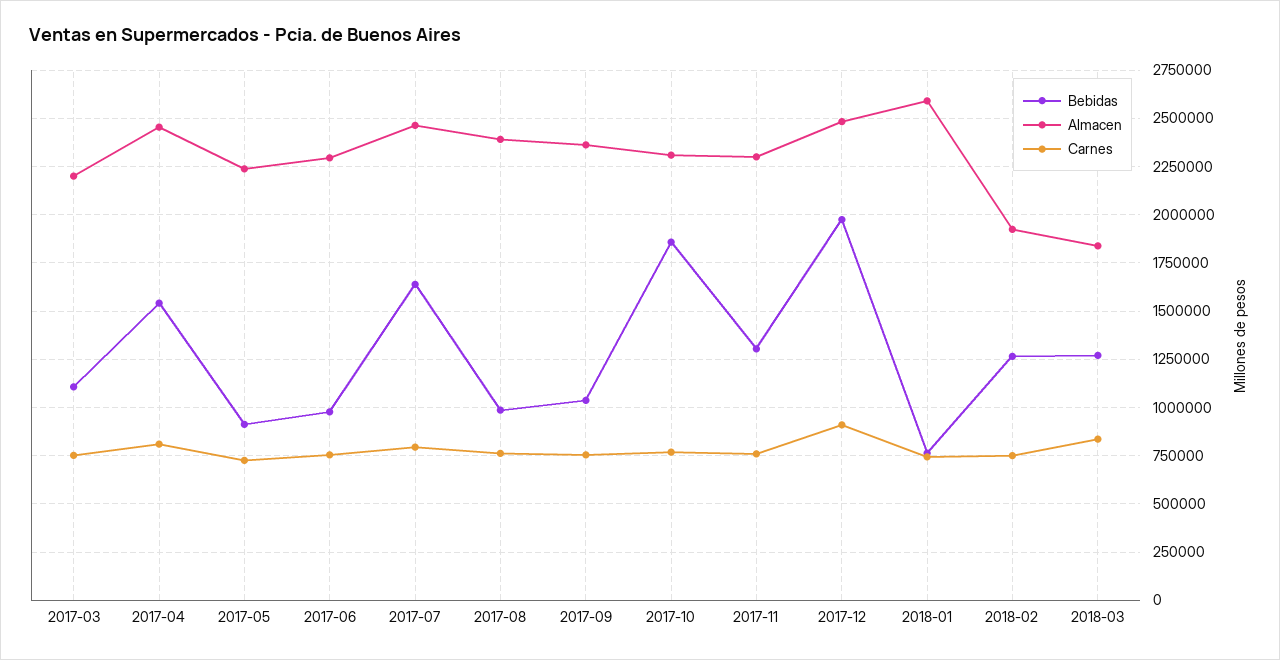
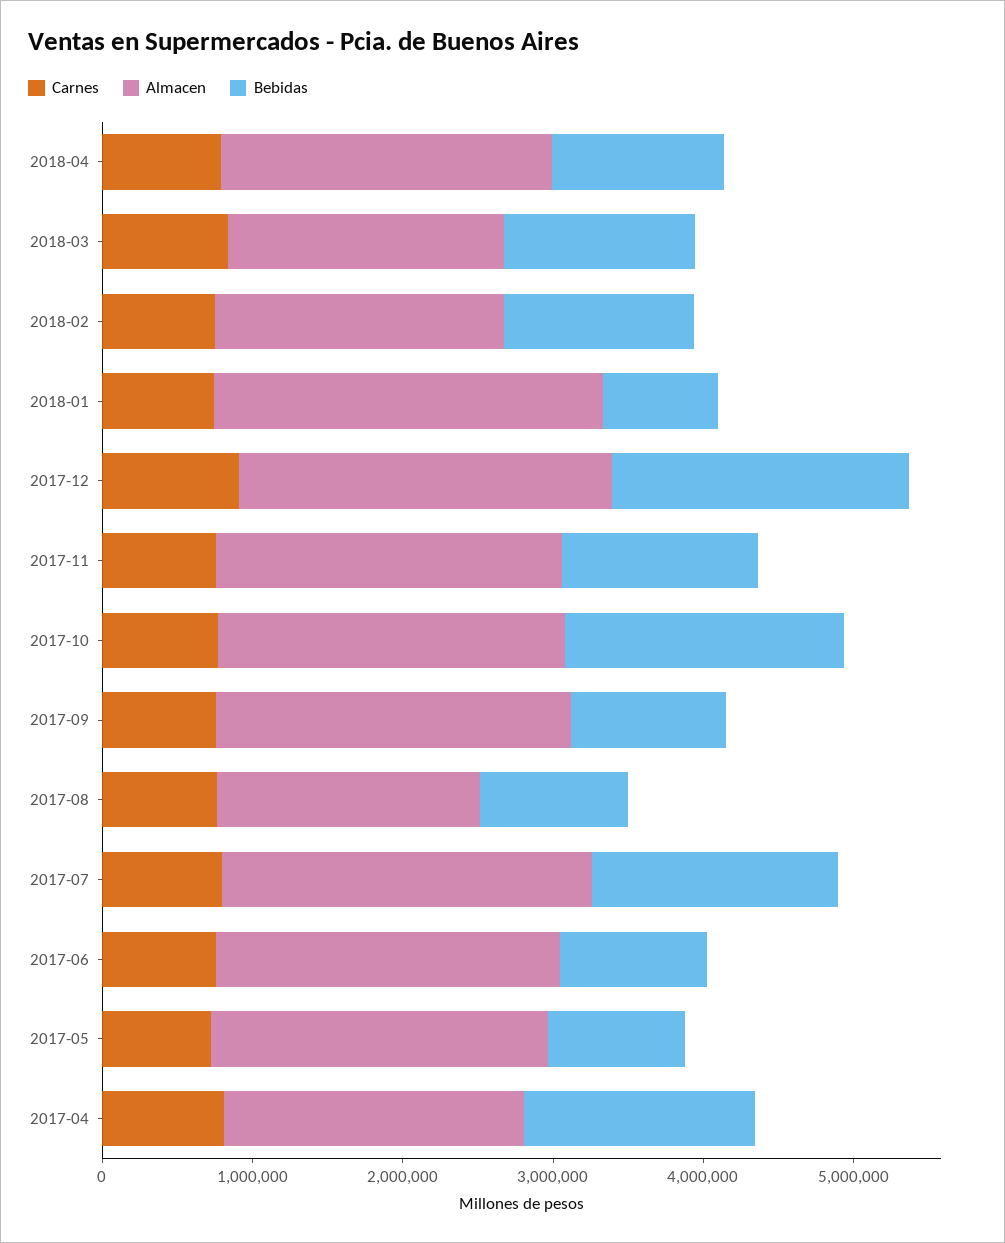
Bebidas, 2017-03: 1100000 -> none
Almacen, 2017-03: 2200000 -> none
Carnes, 2017-03: 750000 -> none
Almacen, 2017-04: 2450000 -> 2000000
Almacen, 2017-08: 2400000 -> 1800000
Carnes, 2018-04: none -> 800000
Almacen, 2018-04: none -> 2200000
Bebidas, 2018-04: none -> 1200000

